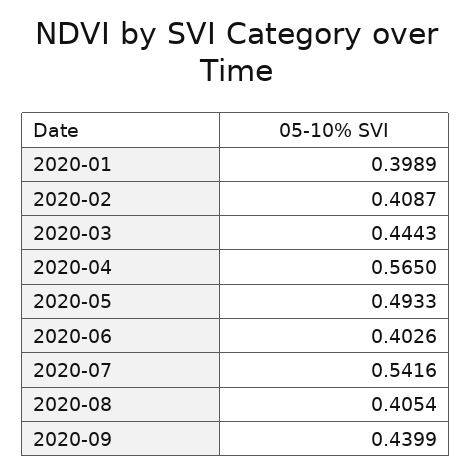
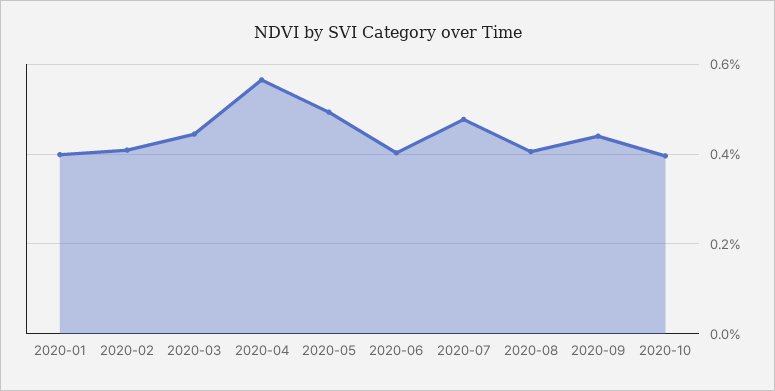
2020-07: 0.5416 -> 0.48
2020-10: none -> 0.4

